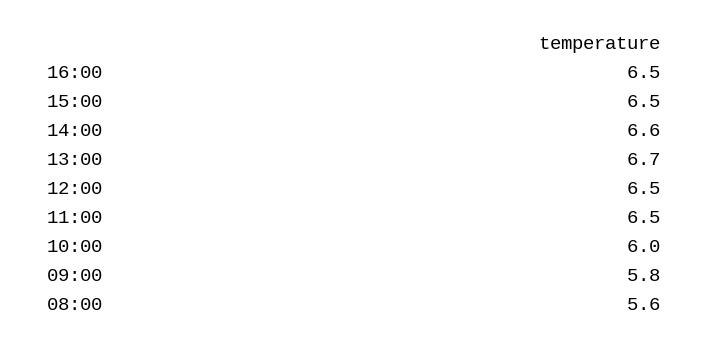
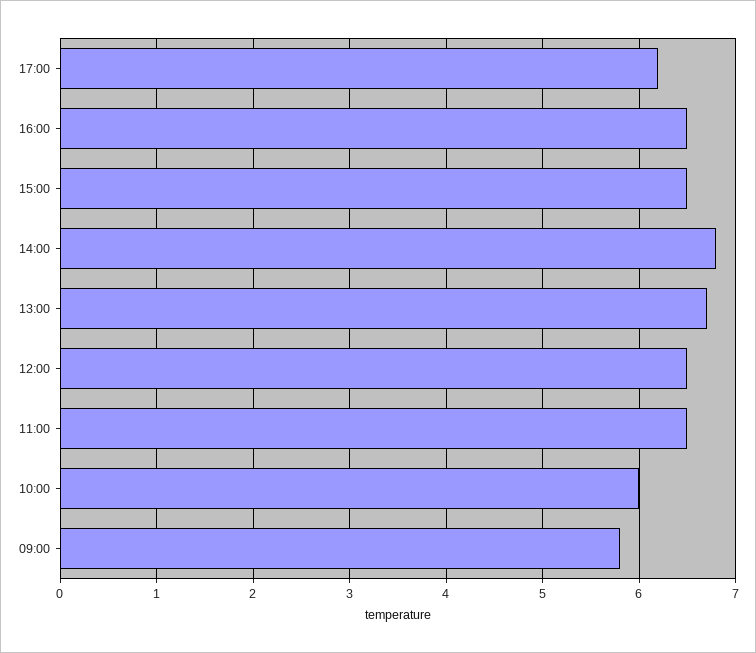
14:00: 6.6 -> 6.8
08:00: 5.6 -> none
17:00: none -> 6.2

